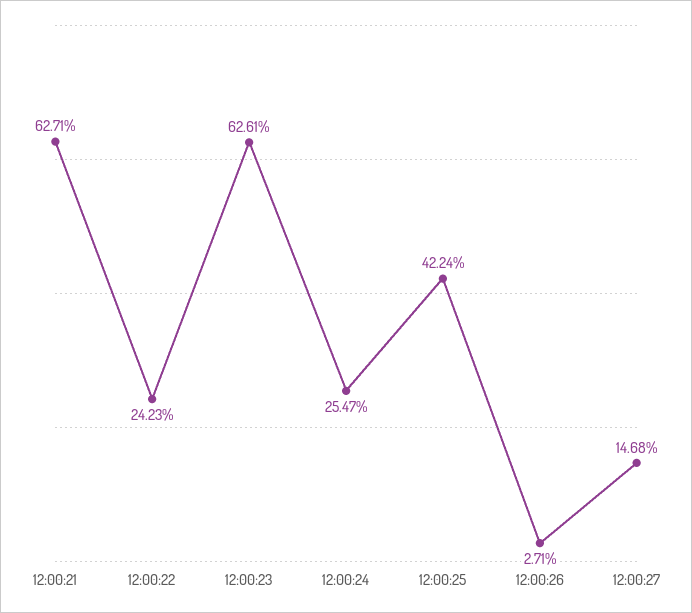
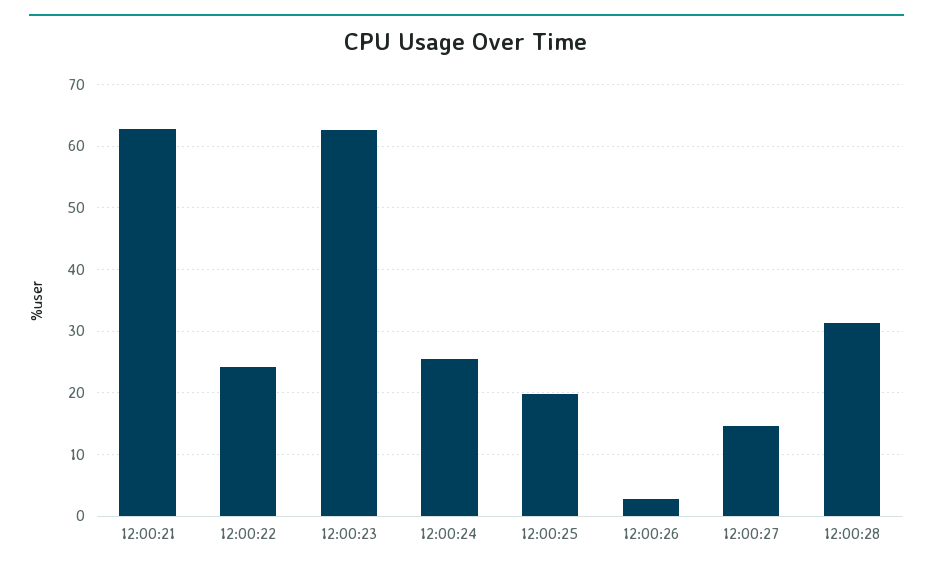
12:00:25: 42.24 -> 20
12:00:28: none -> 31

